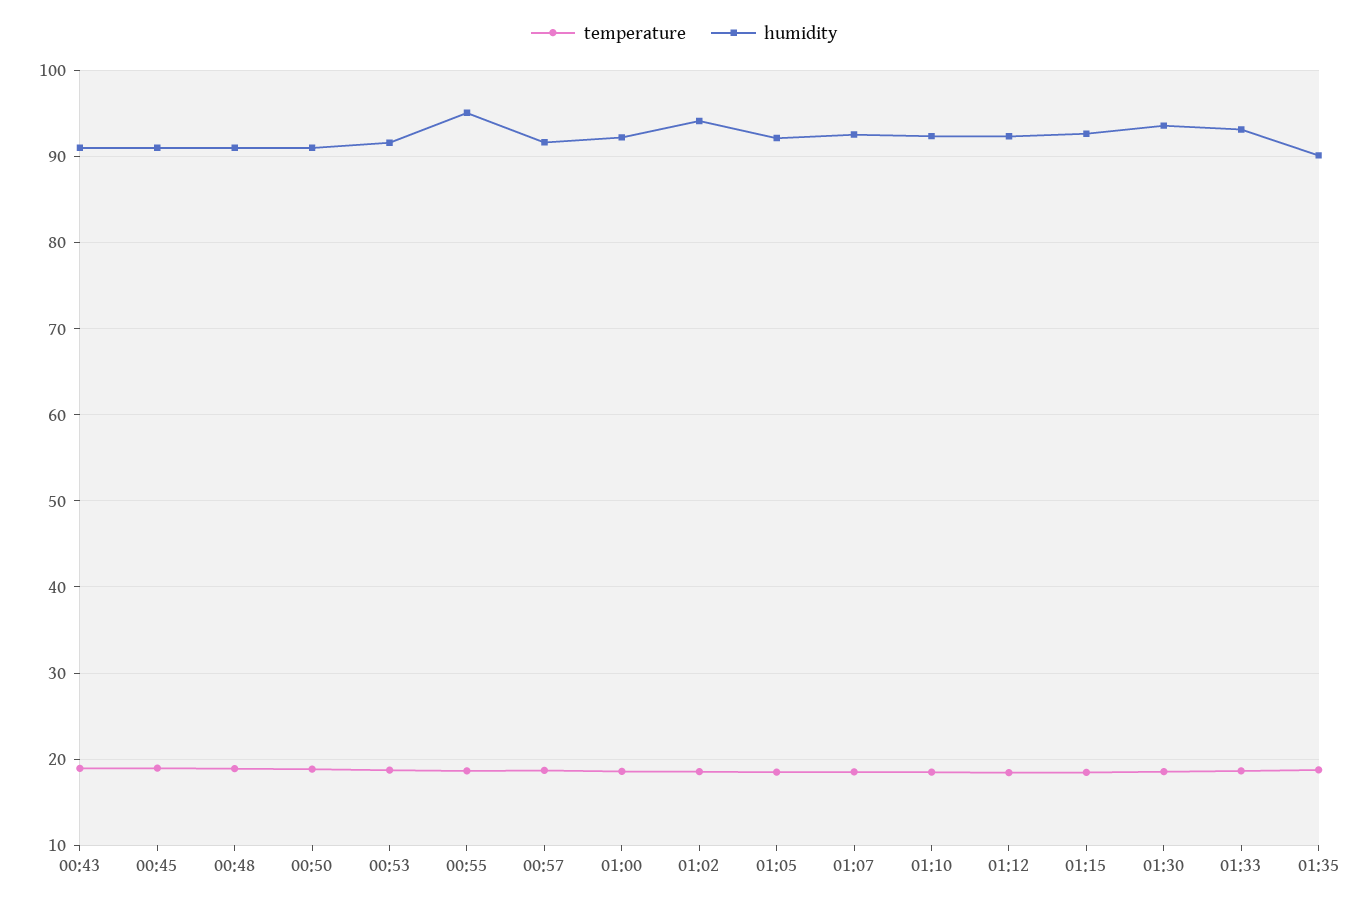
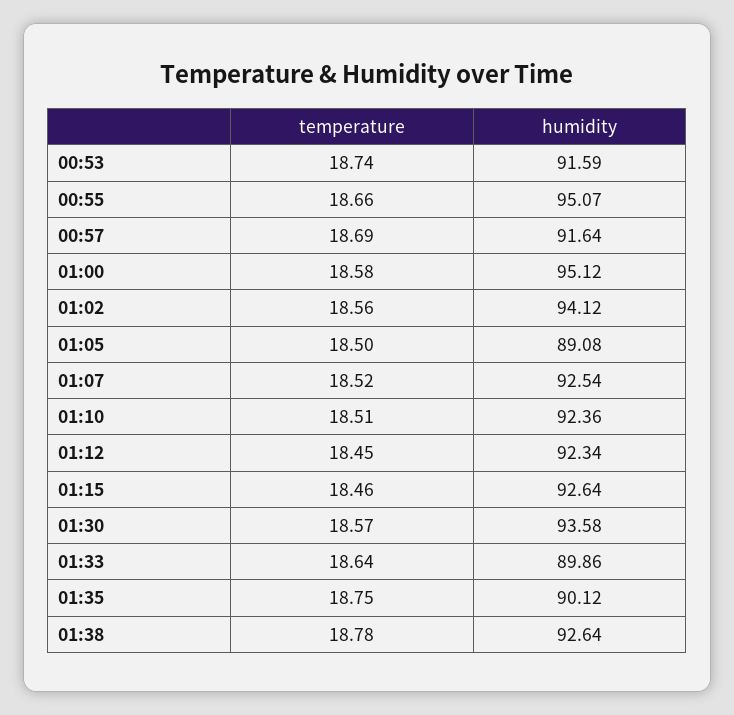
temperature, 00:43: 19 -> none
humidity, 00:43: 91 -> none
temperature, 00:45: 19 -> none
humidity, 00:45: 91 -> none
temperature, 00:48: 19 -> none
humidity, 00:48: 91 -> none
temperature, 00:50: 19 -> none
humidity, 00:50: 91 -> none
humidity, 01:00: 92 -> 95.12
humidity, 01:05: 92 -> 89.08
humidity, 01:33: 93 -> 89.86
temperature, 01:38: none -> 18.78
humidity, 01:38: none -> 92.64

